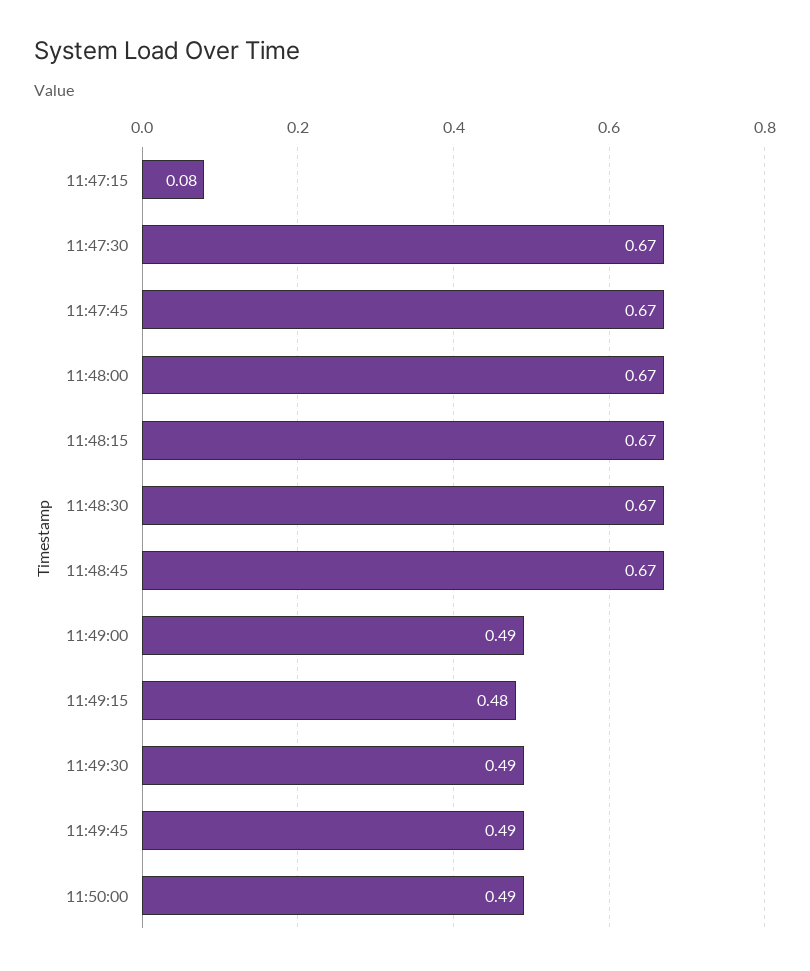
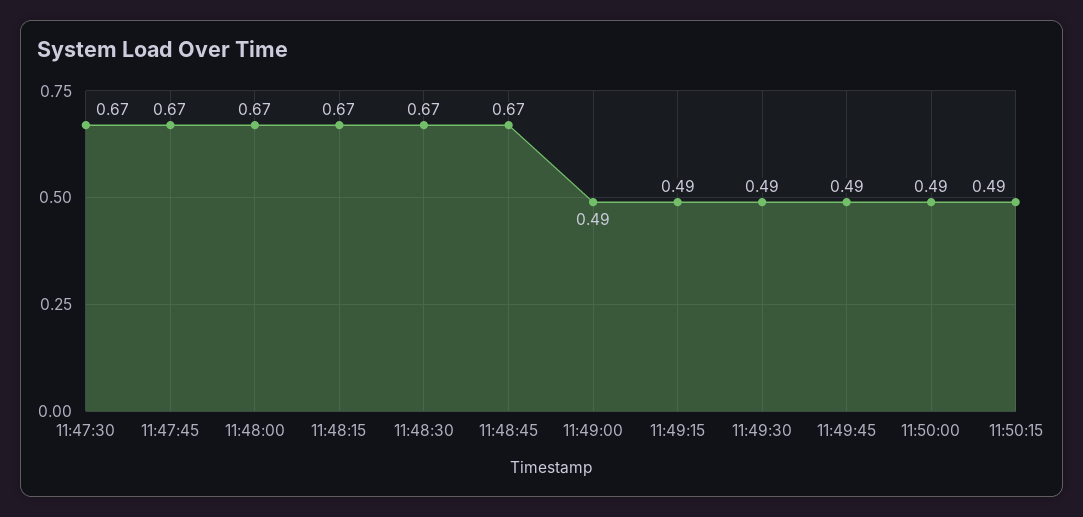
11:47:15: 0.08 -> none
11:49:15: 0.48 -> 0.49
11:50:15: none -> 0.49

